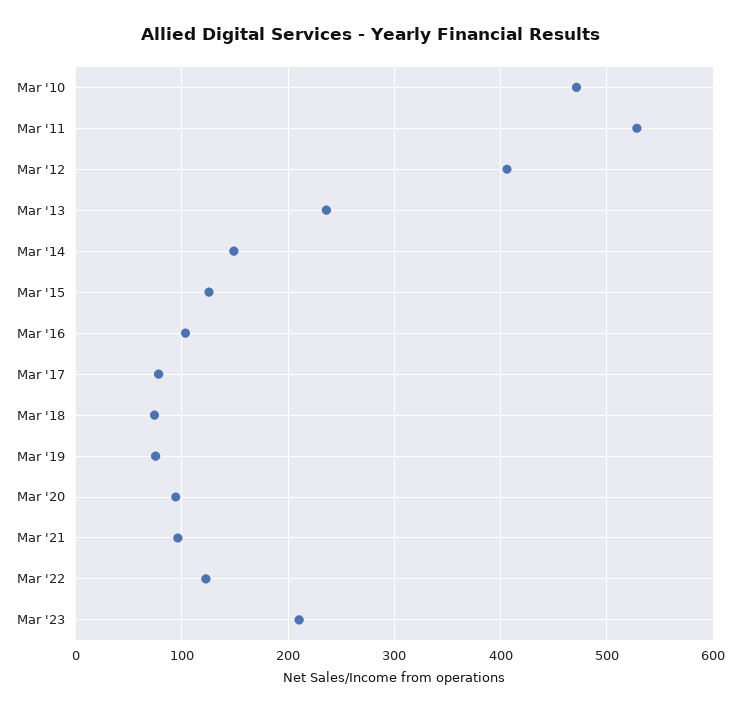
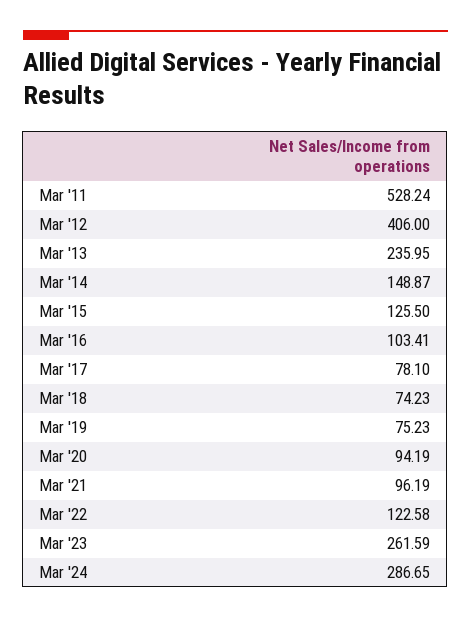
Mar '10: 470 -> none
Mar '23: 210 -> 261.59
Mar '24: none -> 286.65

